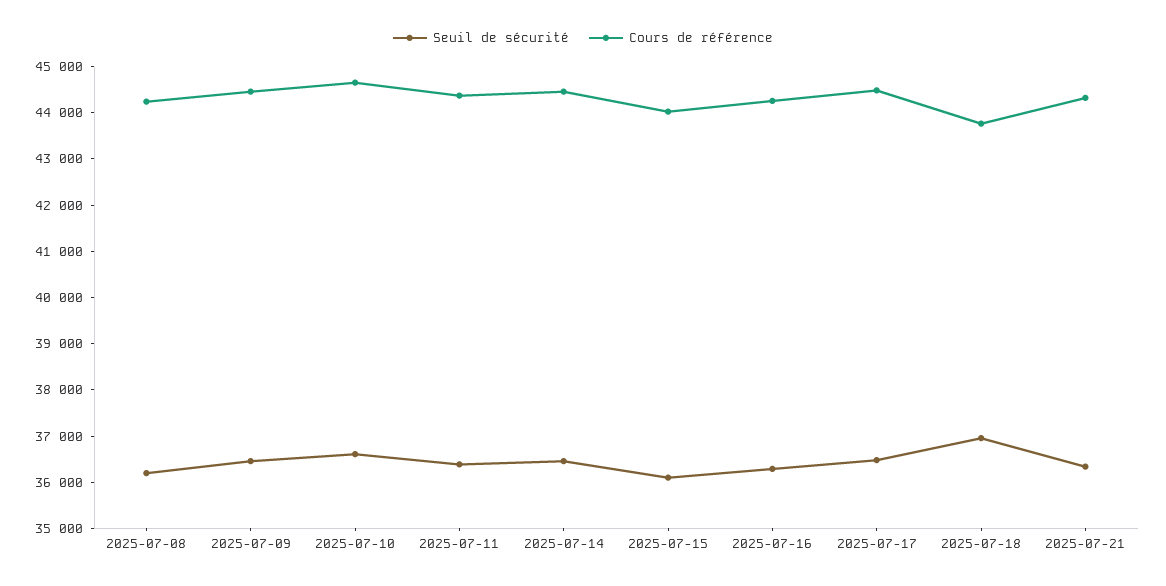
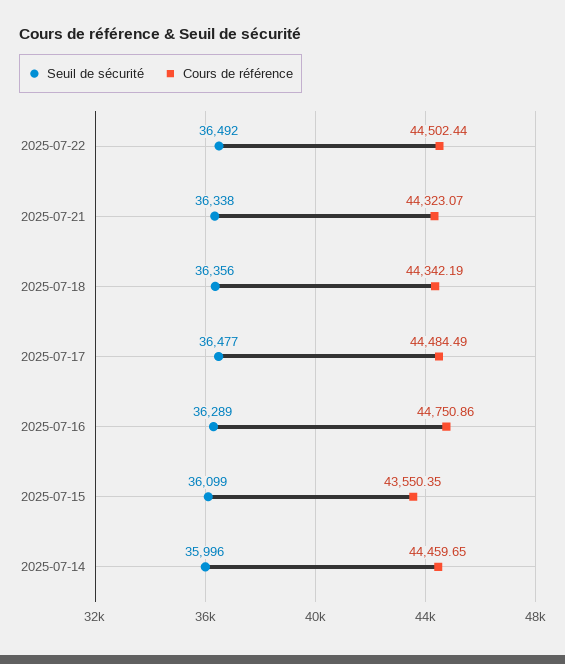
Seuil de sécurité, 2025-07-08: 36200 -> none
Cours de référence, 2025-07-08: 44200 -> none
Seuil de sécurité, 2025-07-09: 36400 -> none
Cours de référence, 2025-07-09: 44400 -> none
Seuil de sécurité, 2025-07-10: 36600 -> none
Cours de référence, 2025-07-10: 44600 -> none
Seuil de sécurité, 2025-07-11: 36400 -> none
Cours de référence, 2025-07-11: 44400 -> none
Seuil de sécurité, 2025-07-14: 36400 -> 35996
Cours de référence, 2025-07-15: 44000 -> 43550.35
Cours de référence, 2025-07-16: 44200 -> 44750.86
Seuil de sécurité, 2025-07-18: 37000 -> 36356
Cours de référence, 2025-07-18: 43800 -> 44342.19
Seuil de sécurité, 2025-07-22: none -> 36492
Cours de référence, 2025-07-22: none -> 44502.44

